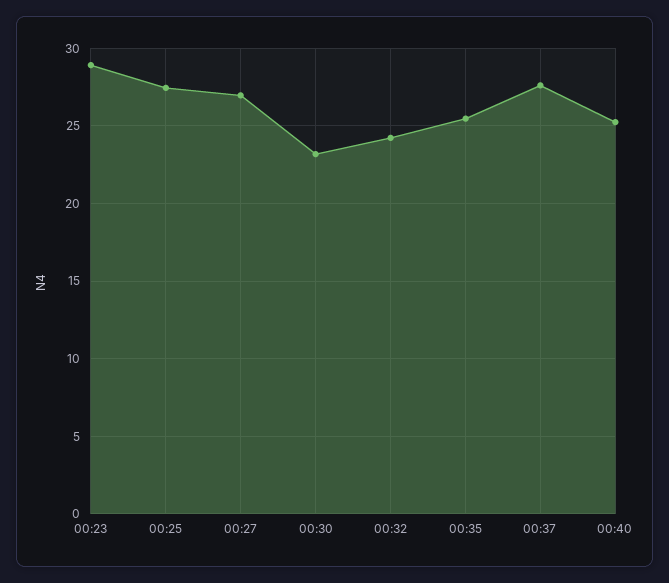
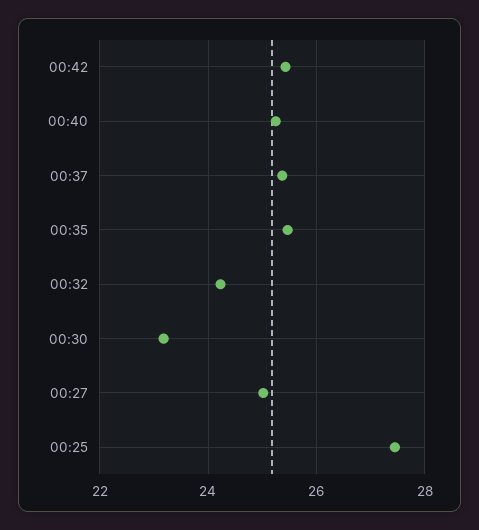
00:23: 29 -> none
00:27: 27 -> 25
00:37: 27.5 -> 25.4
00:42: none -> 25.4

